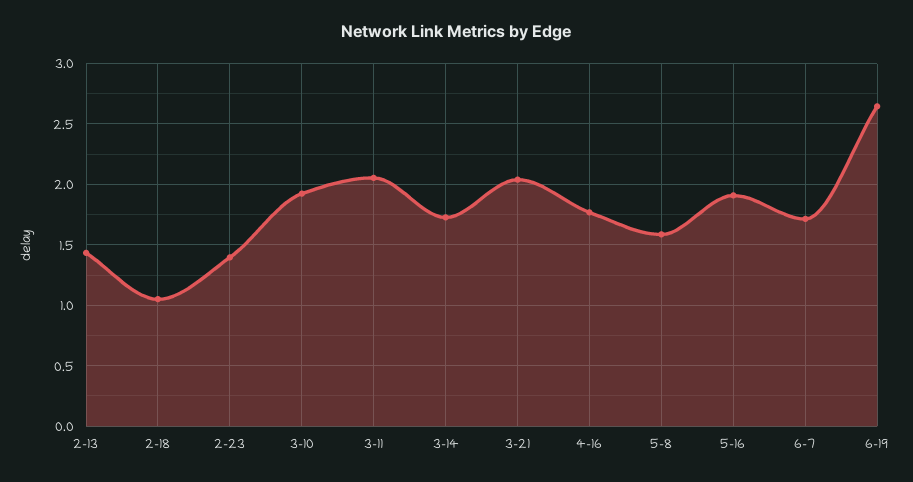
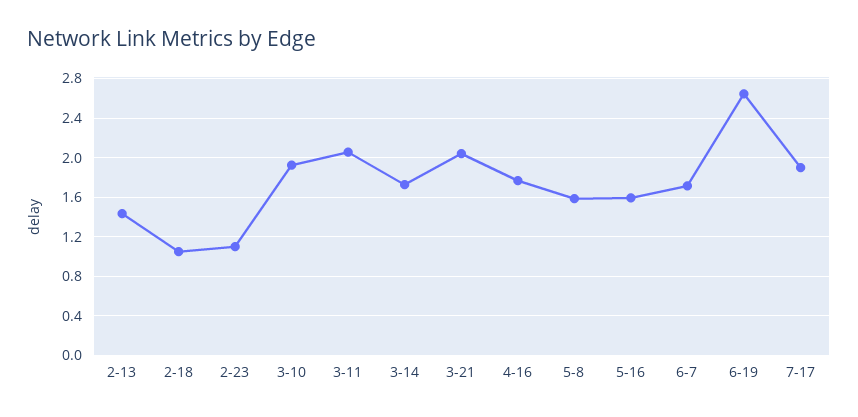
2-23: 1.4 -> 1.1
5-16: 1.9 -> 1.6
7-17: none -> 1.9

